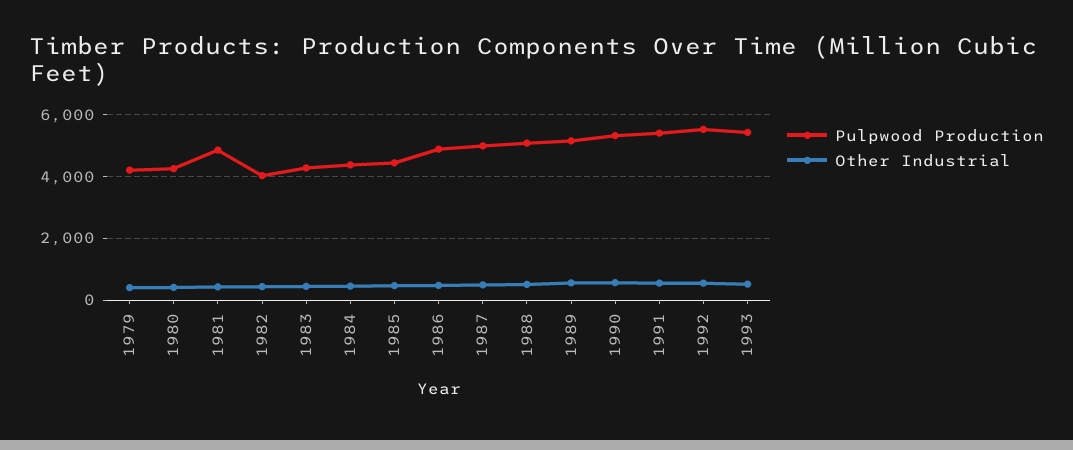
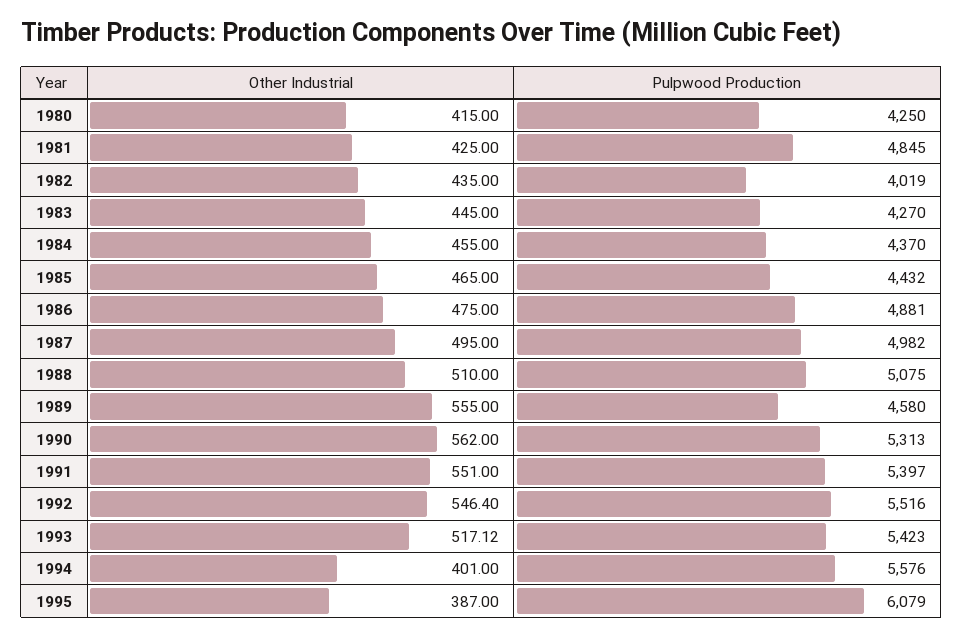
Pulpwood Production, 1979: 4200 -> none
Other Industrial, 1979: 400 -> none
Pulpwood Production, 1989: 5200 -> 4580
Other Industrial, 1994: none -> 401
Pulpwood Production, 1994: none -> 5576
Other Industrial, 1995: none -> 387
Pulpwood Production, 1995: none -> 6079

